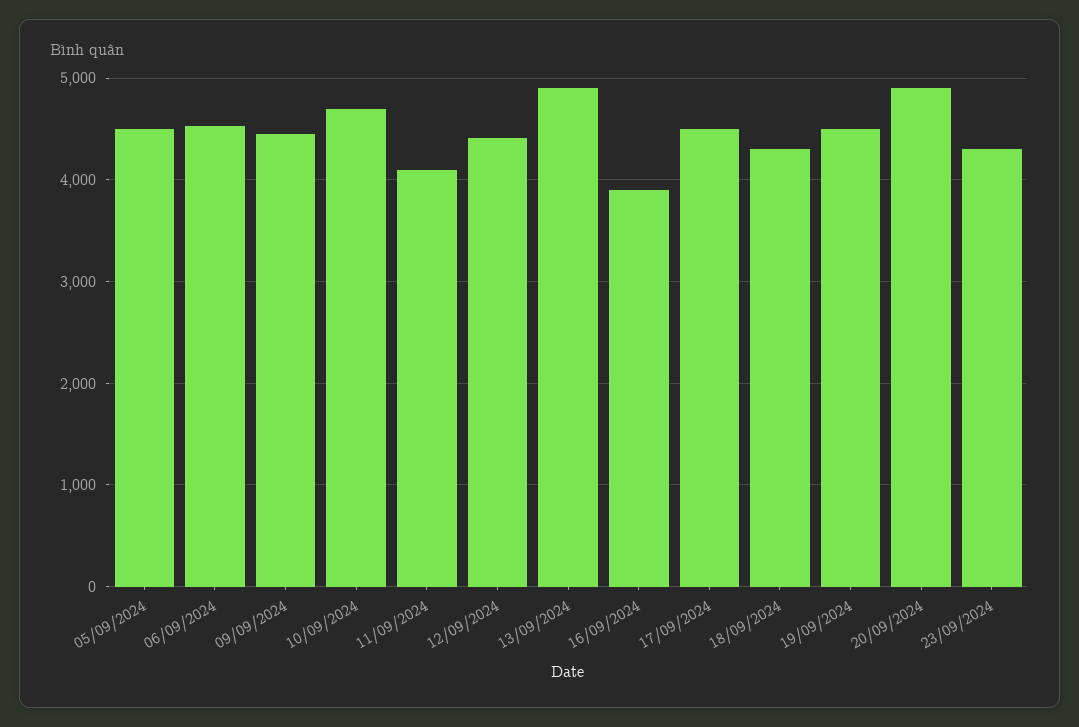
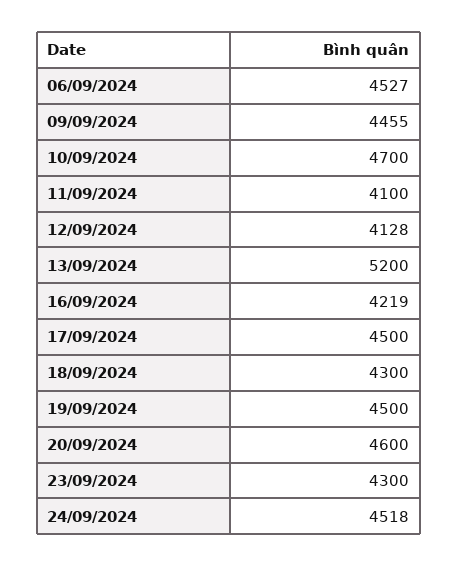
05/09/2024: 4500 -> none
12/09/2024: 4400 -> 4128
13/09/2024: 4900 -> 5200
16/09/2024: 3900 -> 4219
20/09/2024: 4900 -> 4600
24/09/2024: none -> 4518

